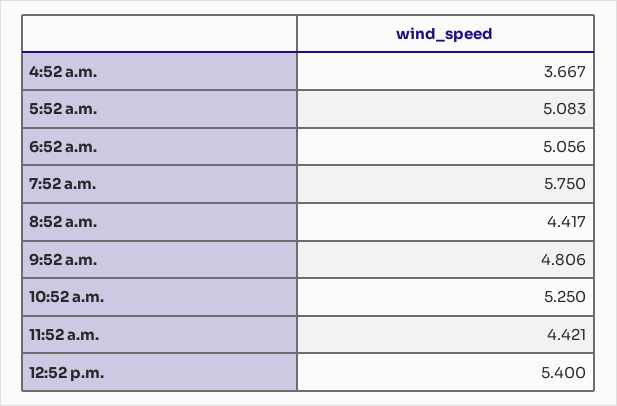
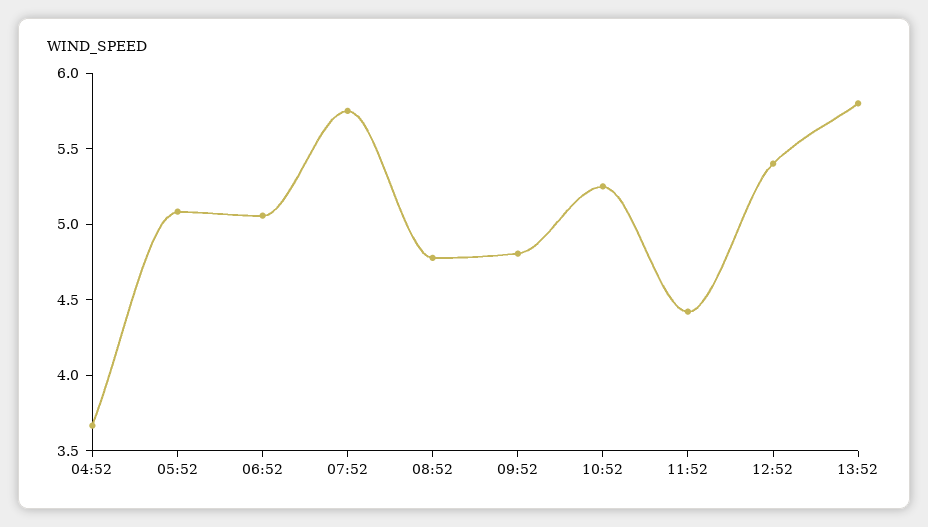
8:52 a.m.: 4.417 -> 4.8
13:52: none -> 5.8

